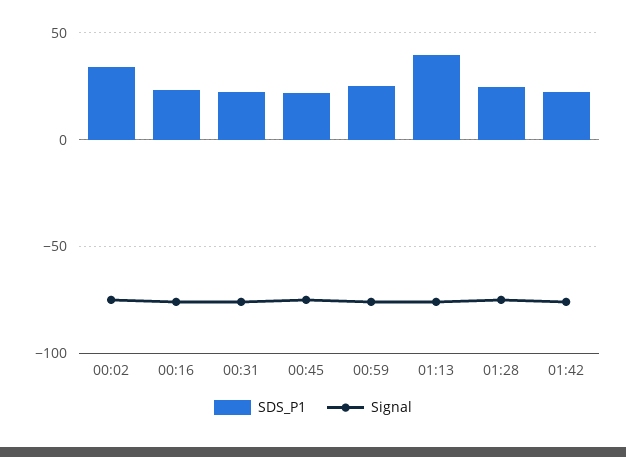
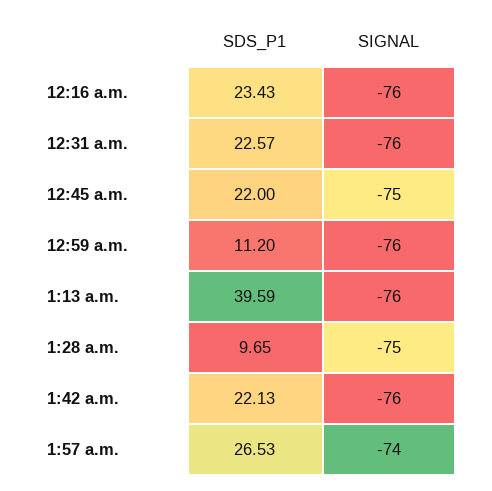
SDS_P1, 00:02: 35 -> none
Signal, 00:02: -75 -> none
SDS_P1, 00:59: 25 -> 11.2
SDS_P1, 01:28: 25 -> 9.65
SDS_P1, 1:57 a.m.: none -> 26.53
Signal, 1:57 a.m.: none -> -74

